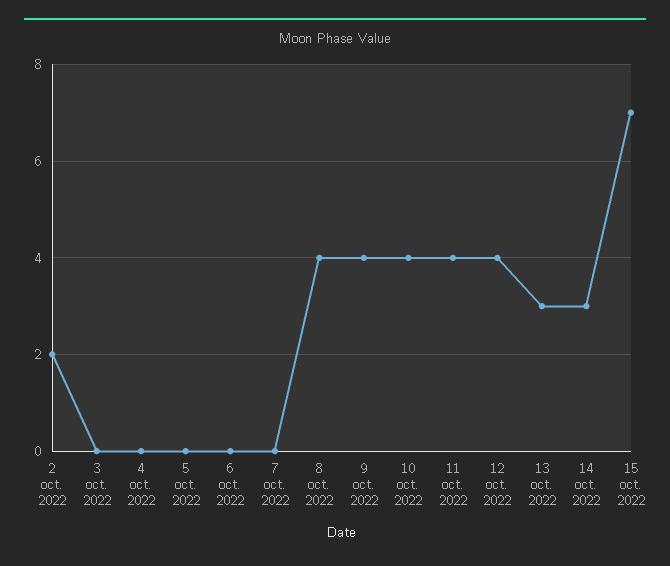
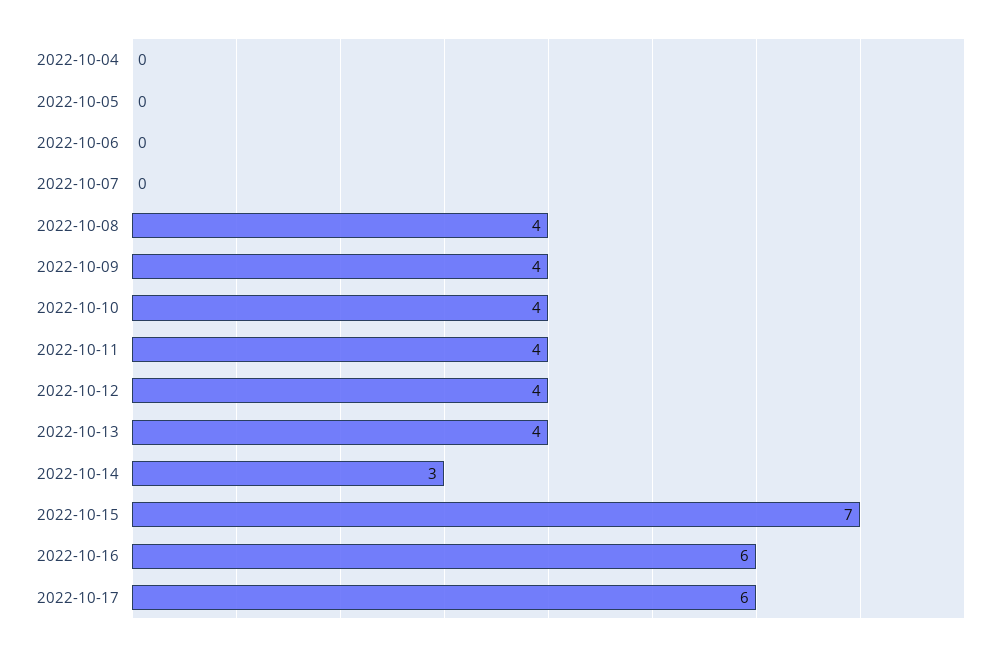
2 oct. 2022: 2 -> none
3 oct. 2022: 0 -> none
13 oct. 2022: 3 -> 4
2022-10-16: none -> 6
2022-10-17: none -> 6

